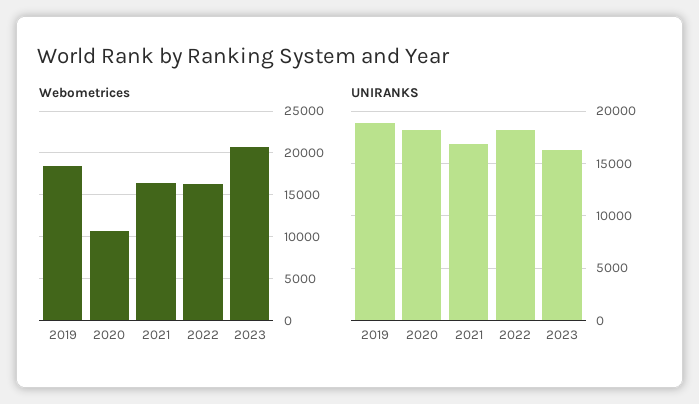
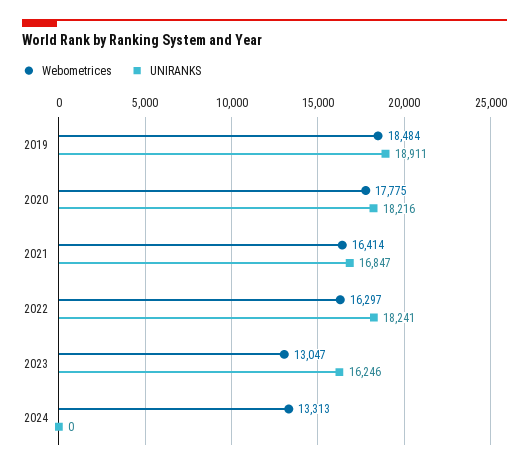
Webometrices, 2020: 11000 -> 17775
Webometrices, 2023: 21000 -> 13047
Webometrices, 2024: none -> 13313
UNIRANKS, 2024: none -> 0

